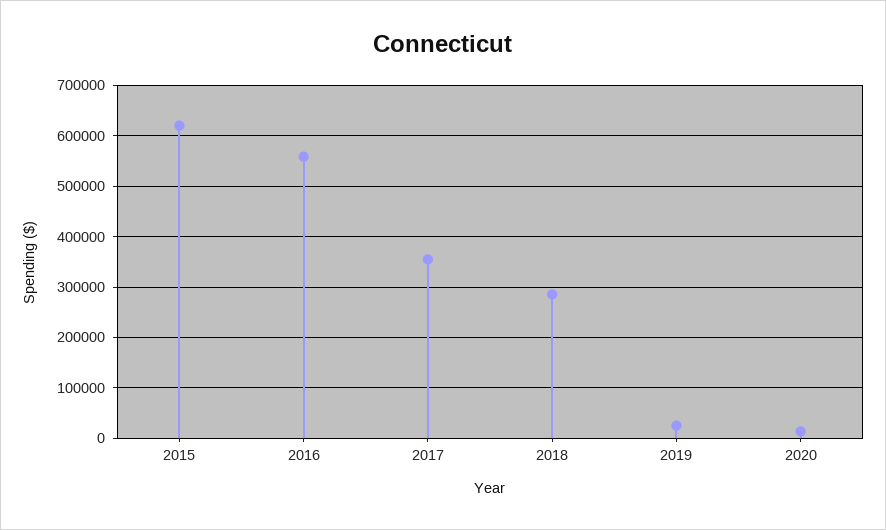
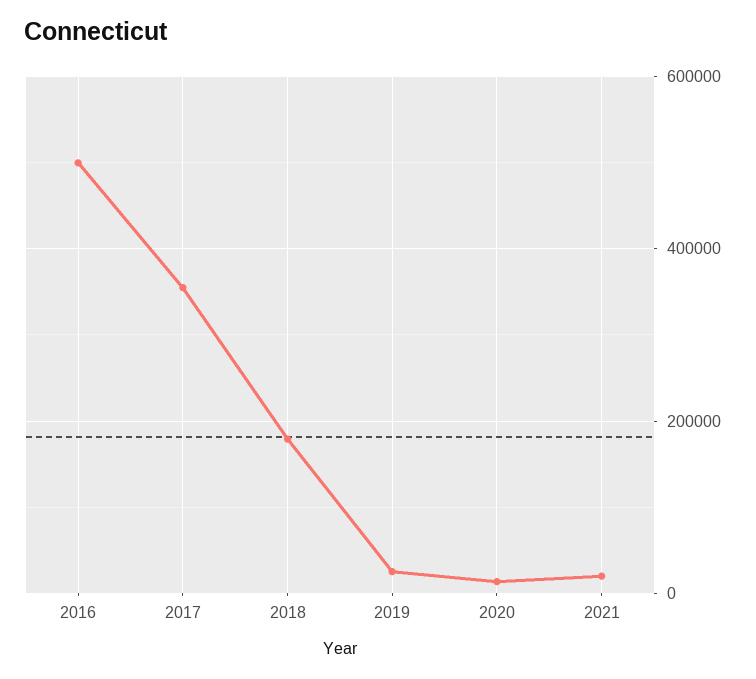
2015: 620000 -> none
2016: 560000 -> 500000
2018: 280000 -> 180000
2021: none -> 20000

